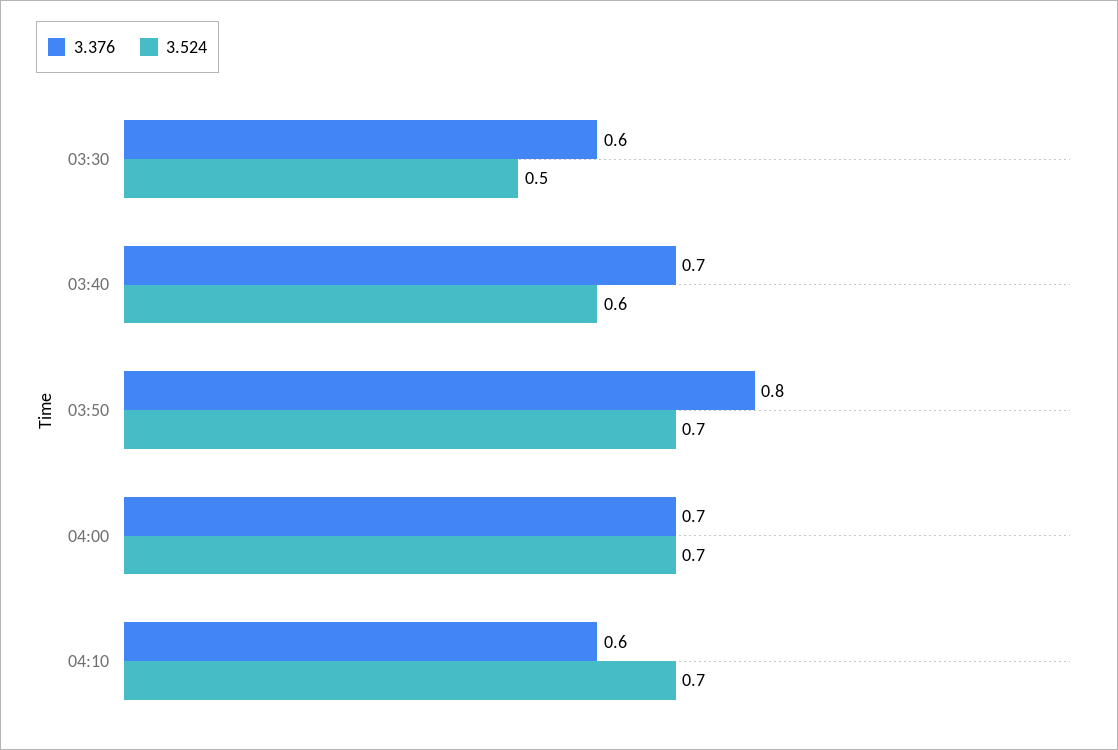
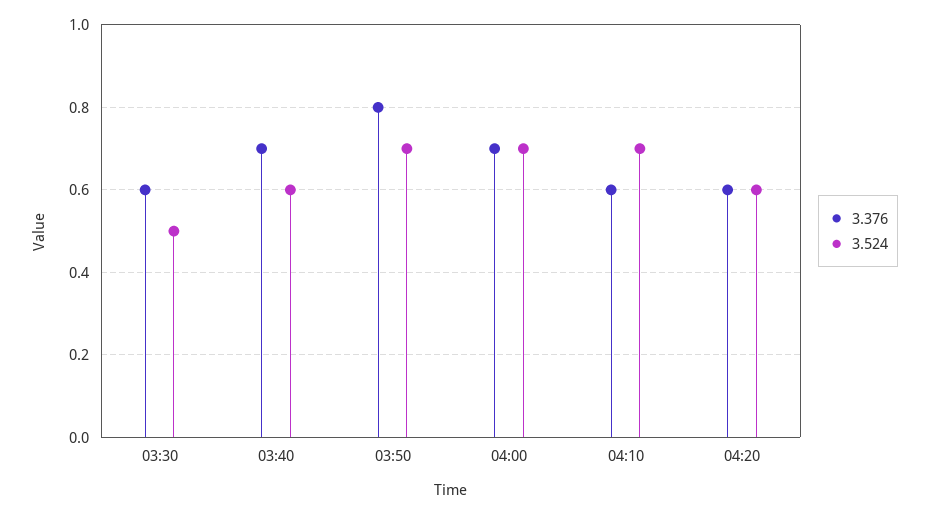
3.376, 04:20: none -> 0.6
3.524, 04:20: none -> 0.6

